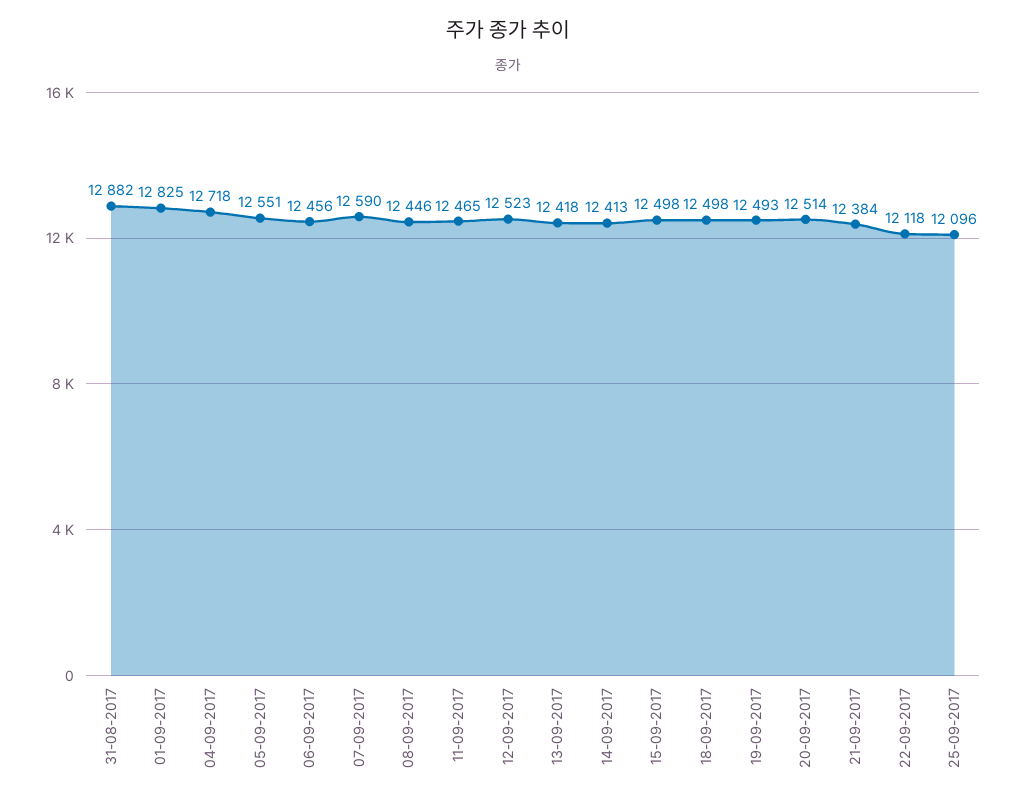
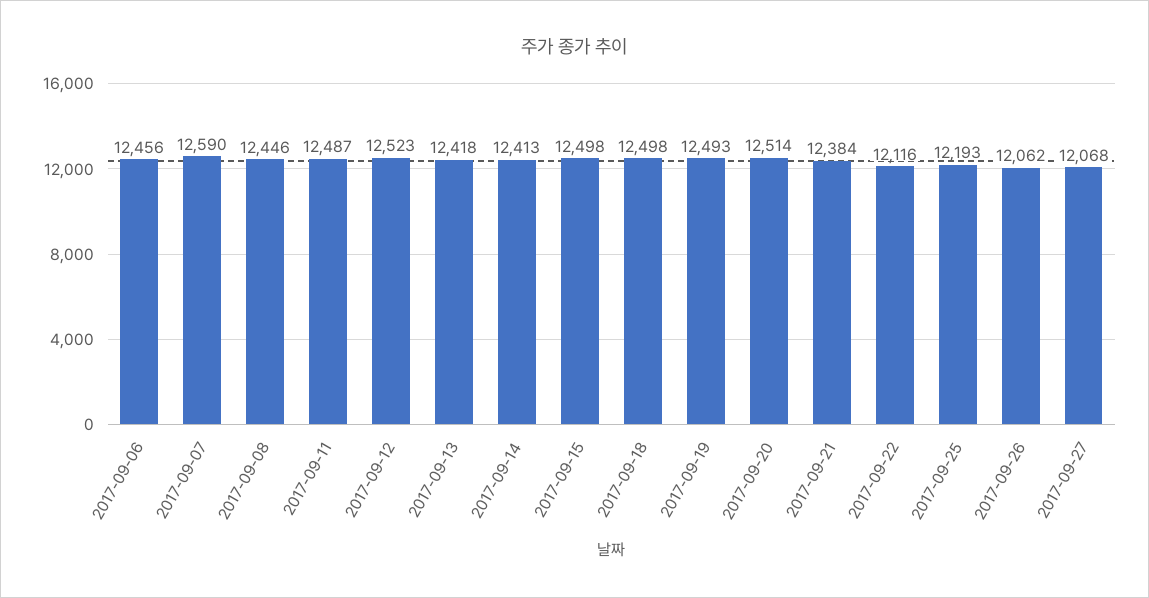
31-08-2017: 12882 -> none
01-09-2017: 12825 -> none
04-09-2017: 12718 -> none
05-09-2017: 12551 -> none
11-09-2017: 12465 -> 12487
22-09-2017: 12118 -> 12116
25-09-2017: 12096 -> 12193
2017-09-26: none -> 12062
2017-09-27: none -> 12068

